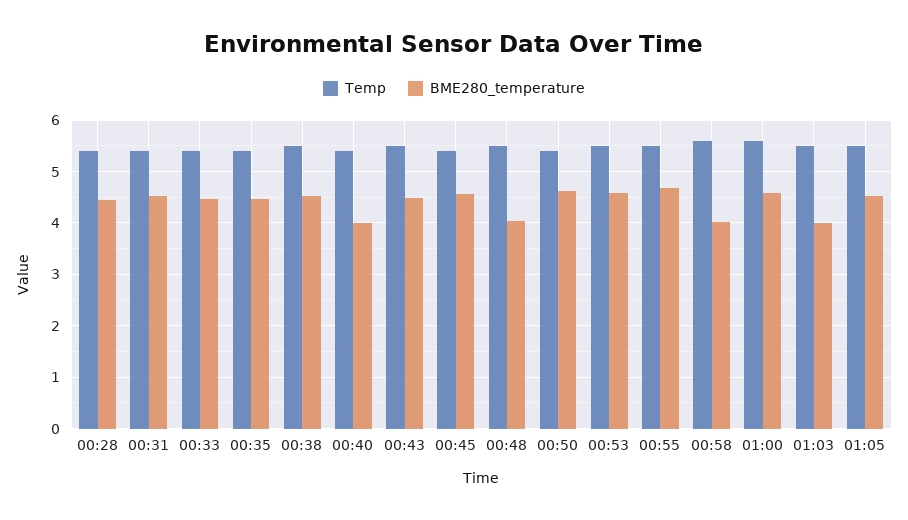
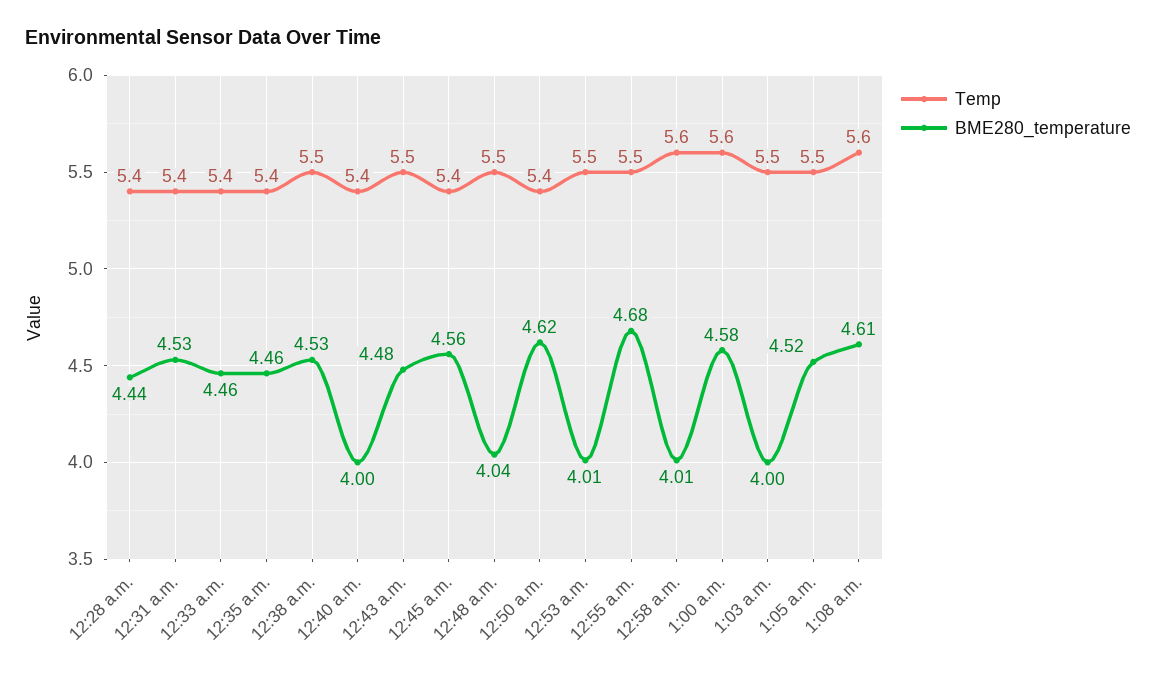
BME280_temperature, 00:53: 4.6 -> 4.01
Temp, 1:08 a.m.: none -> 5.6
BME280_temperature, 1:08 a.m.: none -> 4.61

